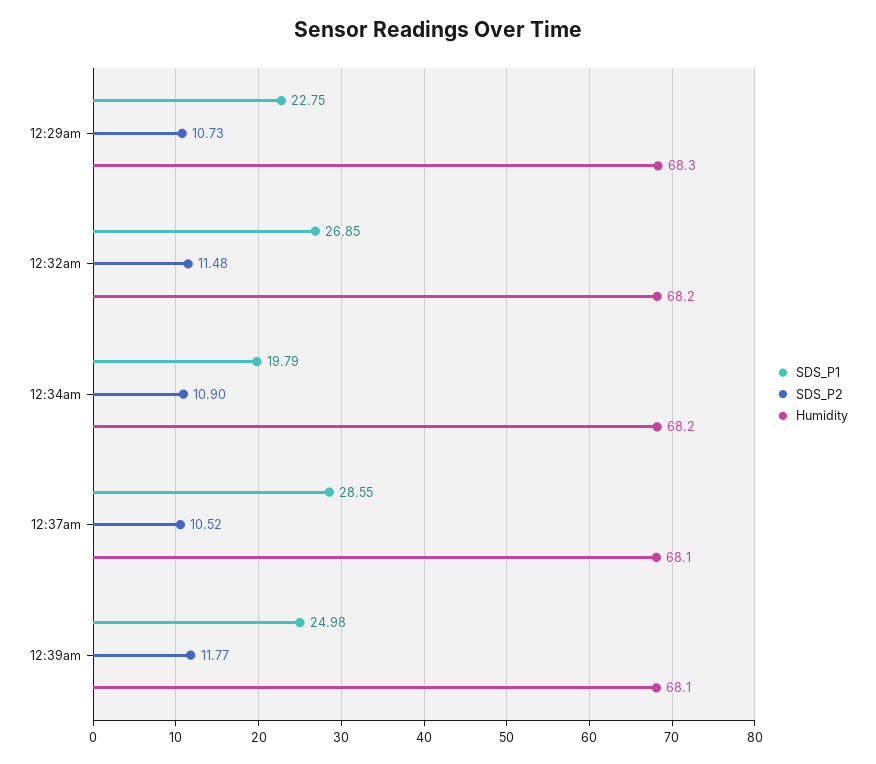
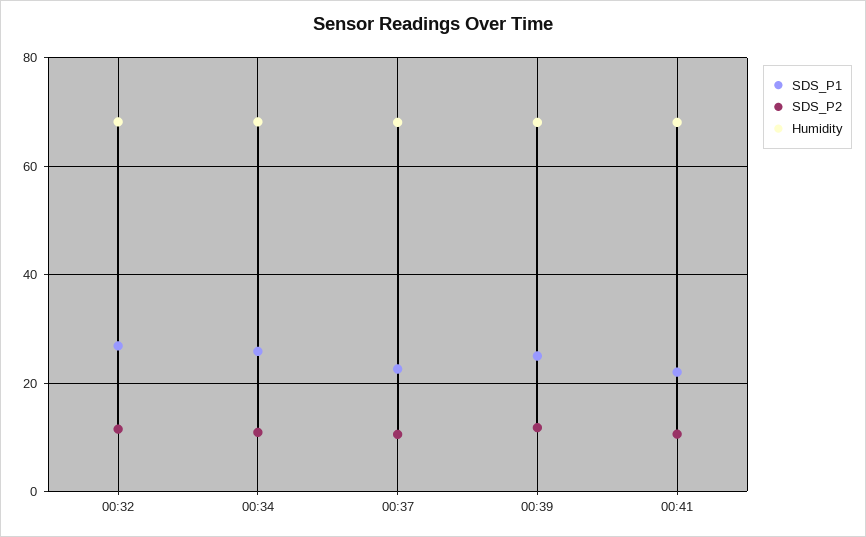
SDS_P1, 12:29am: 22.75 -> none
SDS_P2, 12:29am: 10.73 -> none
Humidity, 12:29am: 68.3 -> none
SDS_P1, 12:34am: 19.79 -> 26
SDS_P1, 12:37am: 28.55 -> 22
SDS_P1, 00:41: none -> 22
SDS_P2, 00:41: none -> 10
Humidity, 00:41: none -> 68

